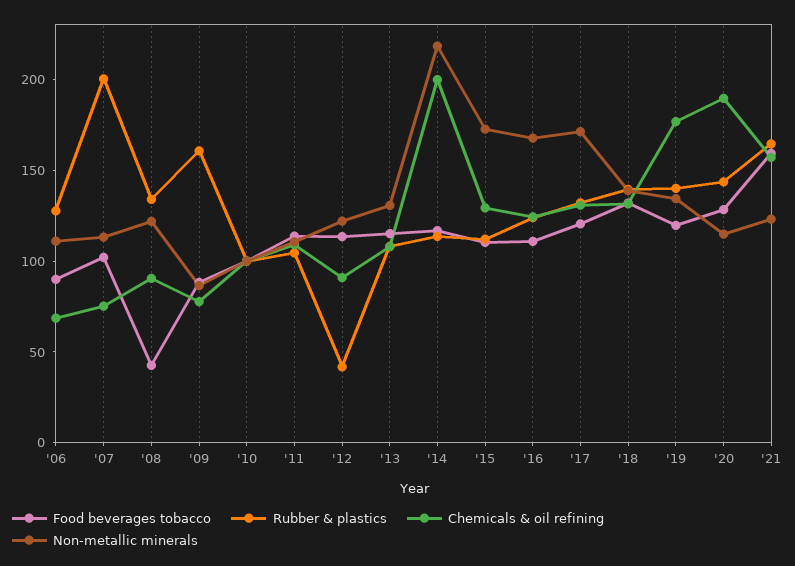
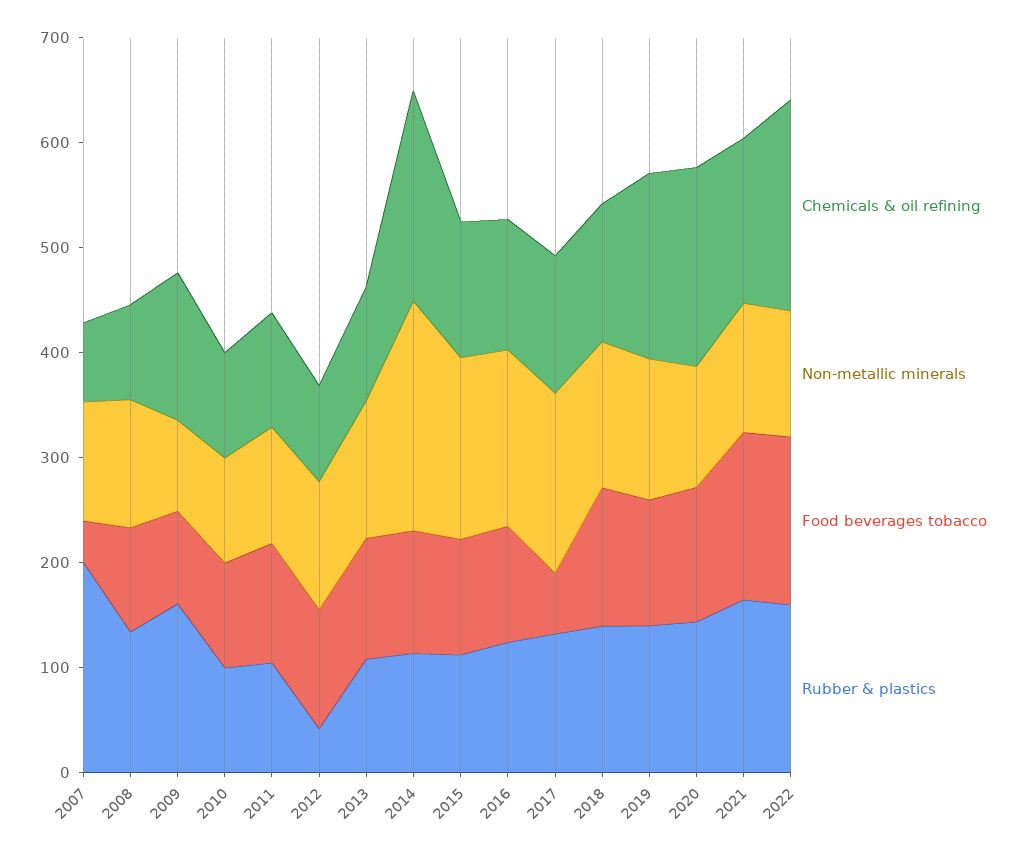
Food beverages tobacco, '06: 90 -> none
Rubber & plastics, '06: 130 -> none
Chemicals & oil refining, '06: 70 -> none
Non-metallic minerals, '06: 110 -> none
Food beverages tobacco, '07: 100 -> 40
Food beverages tobacco, '08: 40 -> 100
Chemicals & oil refining, '09: 80 -> 140
Food beverages tobacco, '17: 120 -> 60
Chemicals & oil refining, 2022: none -> 200
Non-metallic minerals, 2022: none -> 120
Food beverages tobacco, 2022: none -> 160
Rubber & plastics, 2022: none -> 160

